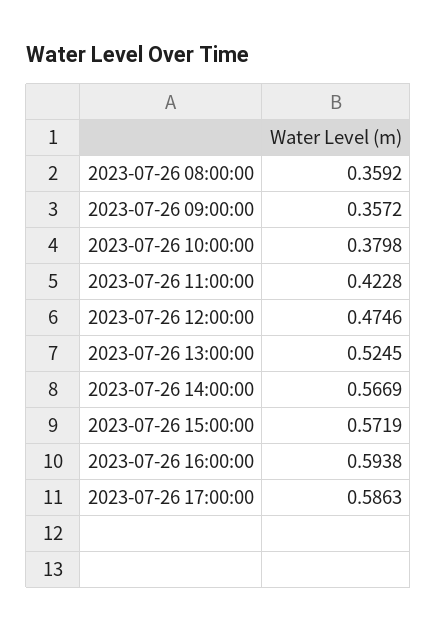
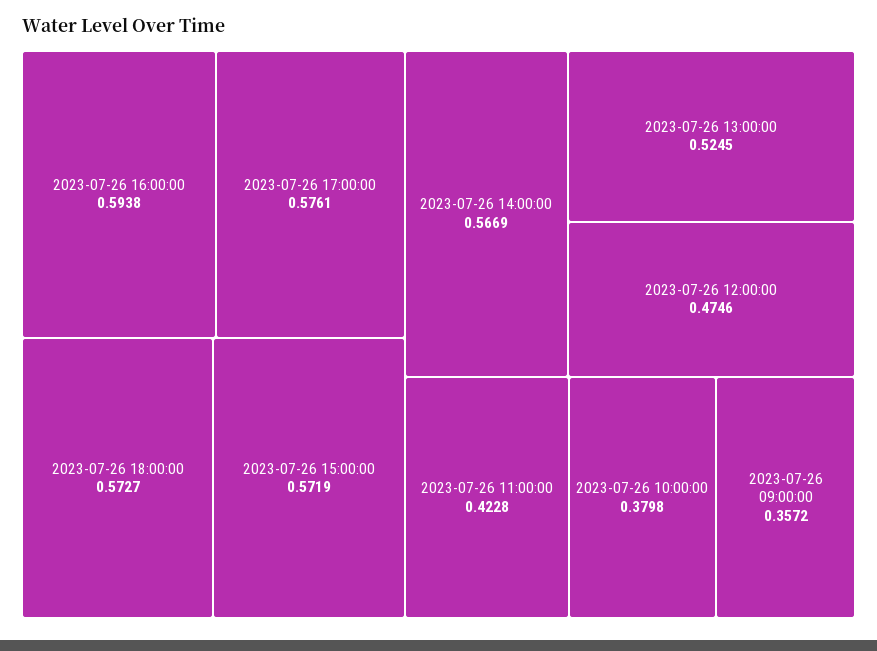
2023-07-26 08:00:00: 0.3592 -> none
2023-07-26 17:00:00: 0.5863 -> 0.5761
2023-07-26 18:00:00: none -> 0.5727

